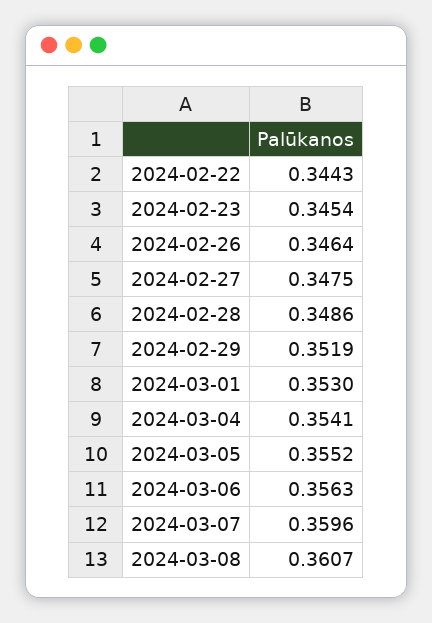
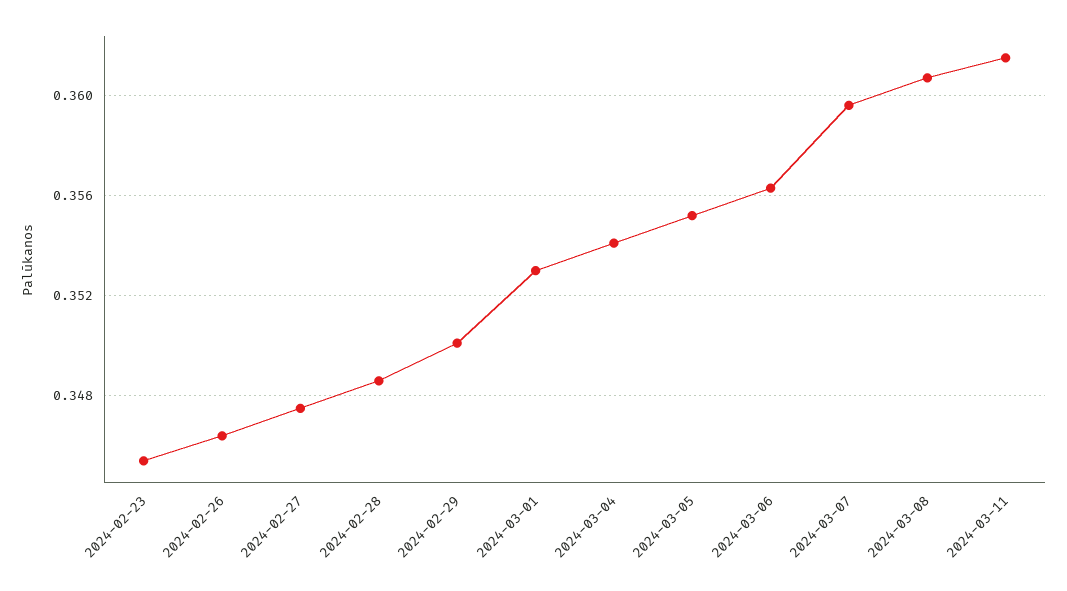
2024-02-22: 0.3443 -> none
2024-02-29: 0.3519 -> 0.35
2024-03-11: none -> 0.3615

